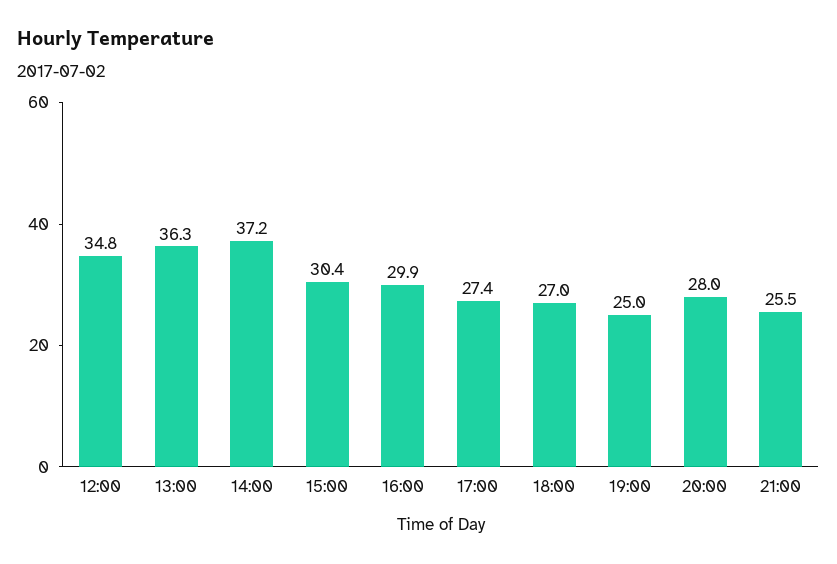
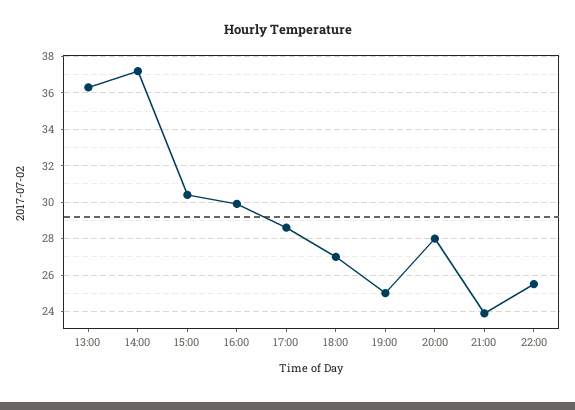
12:00: 34.8 -> none
17:00: 27.4 -> 28.5
21:00: 25.5 -> 24
22:00: none -> 25.5

